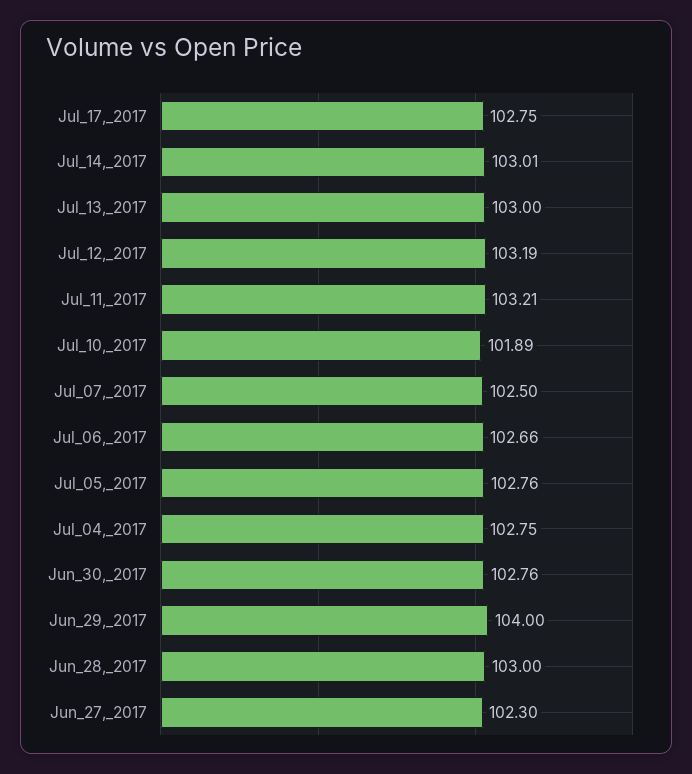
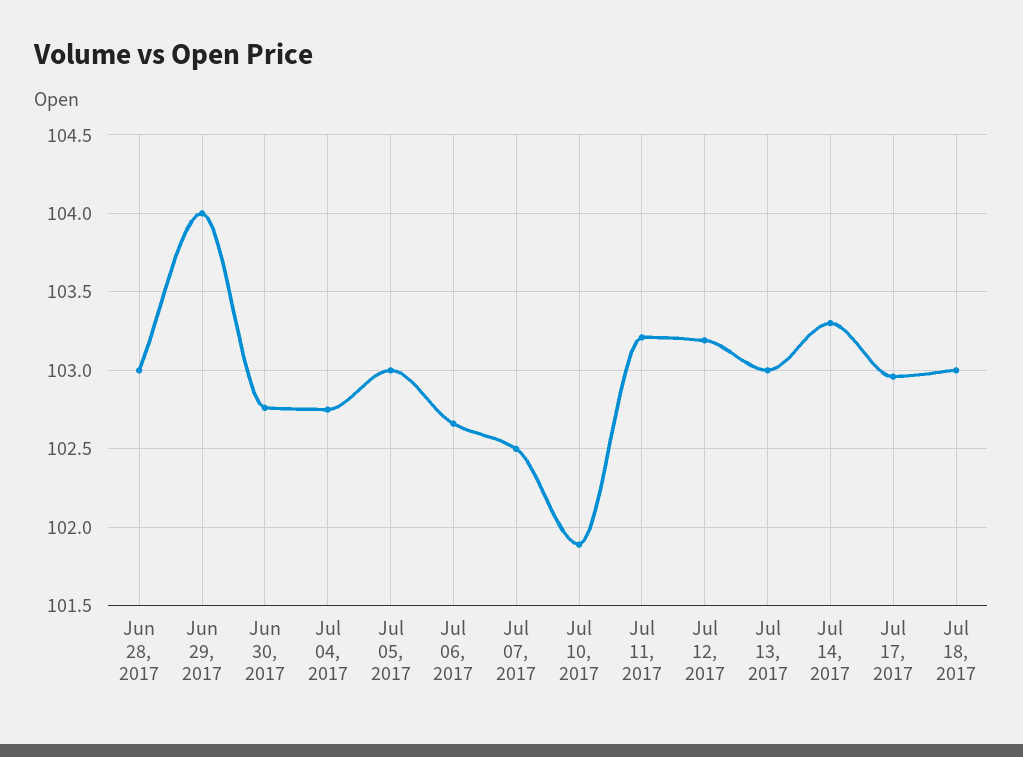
Jul_17,_2017: 102.75 -> 102.95
Jul_14,_2017: 103.01 -> 103.3
Jul_05,_2017: 102.76 -> 103
Jun_27,_2017: 102.3 -> none
Jul 18, 2017: none -> 103

